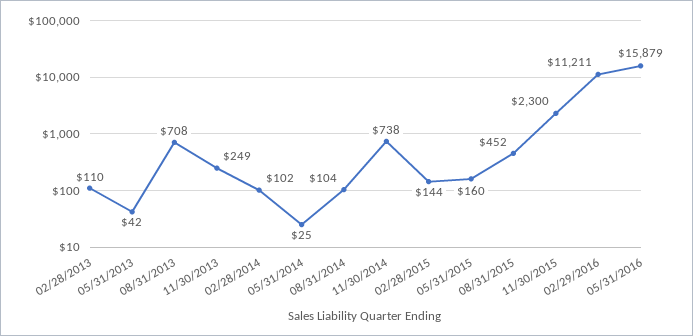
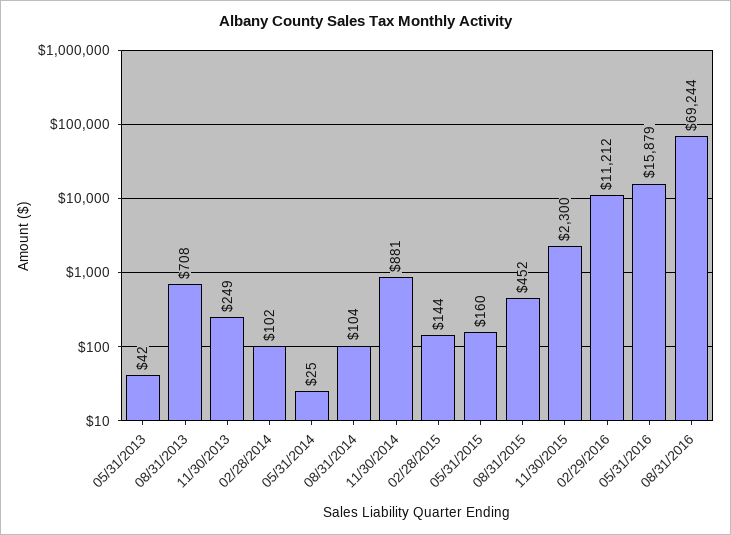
02/28/2013: 110 -> none
11/30/2014: 738 -> 881
02/29/2016: 11211 -> 11212
08/31/2016: none -> 69244

